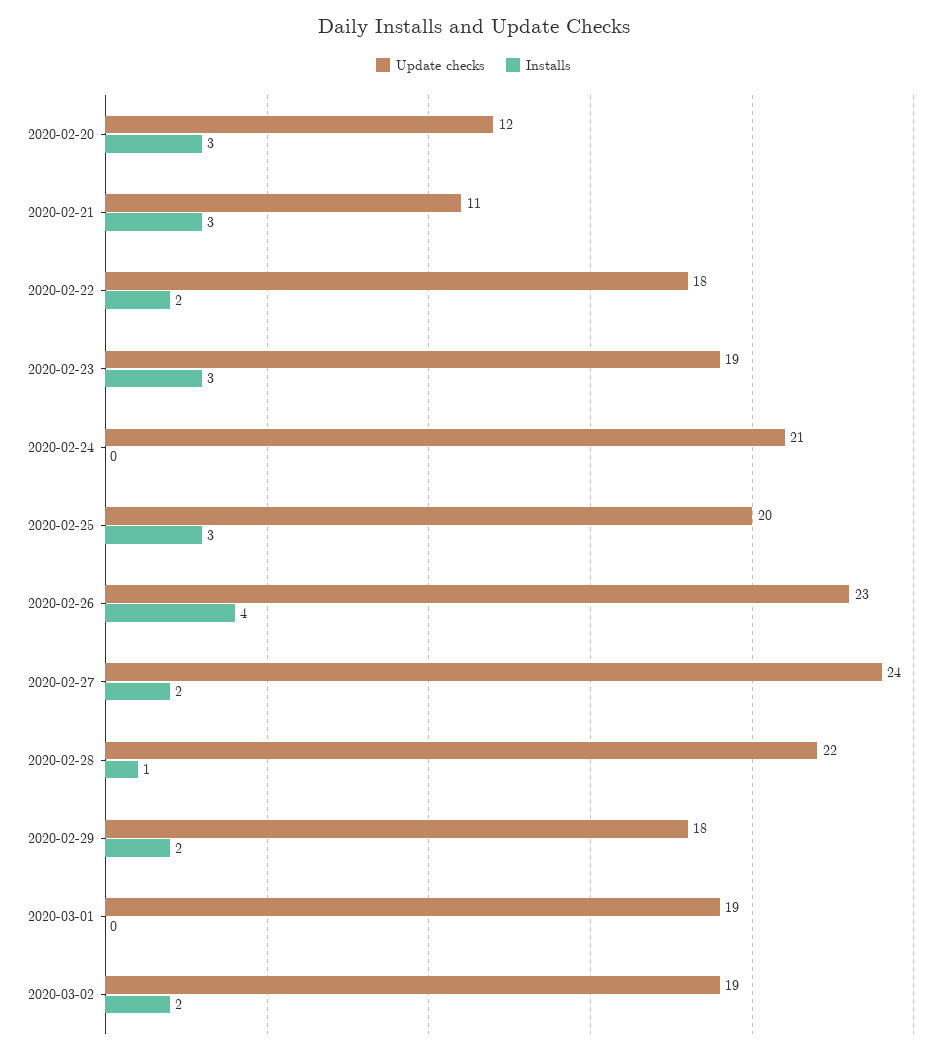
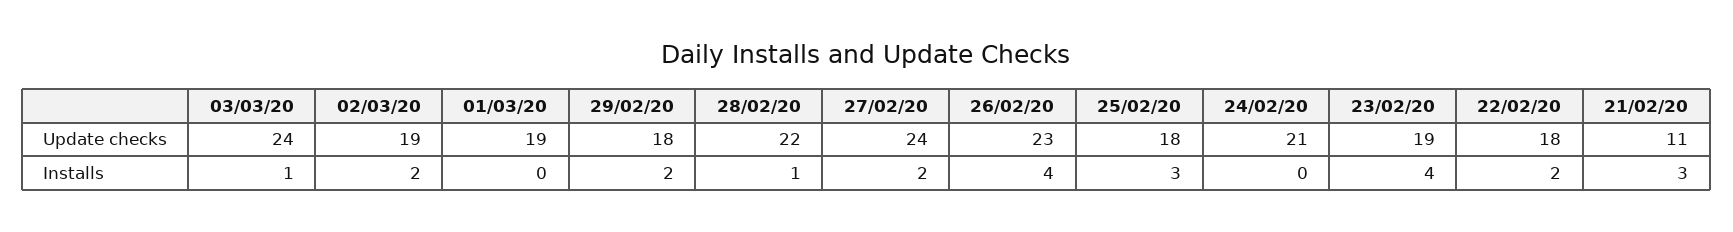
Update checks, 2020-02-20: 12 -> none
Installs, 2020-02-20: 3 -> none
Installs, 2020-02-23: 3 -> 4
Update checks, 2020-02-25: 20 -> 18
Update checks, 03/03/20: none -> 24
Installs, 03/03/20: none -> 1

